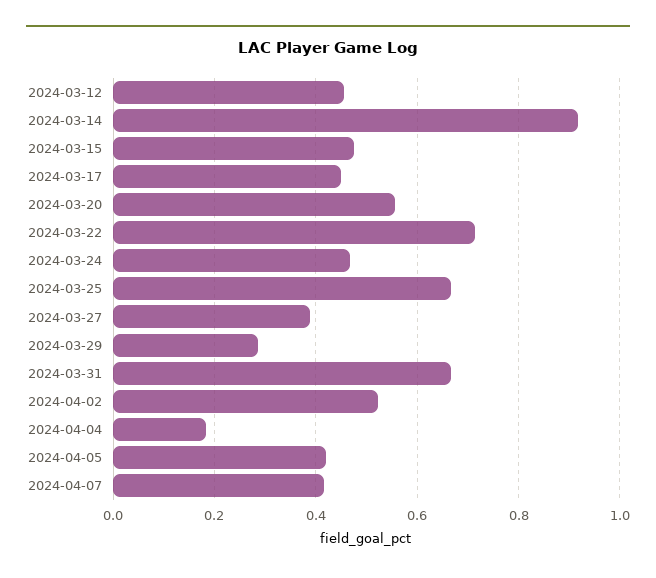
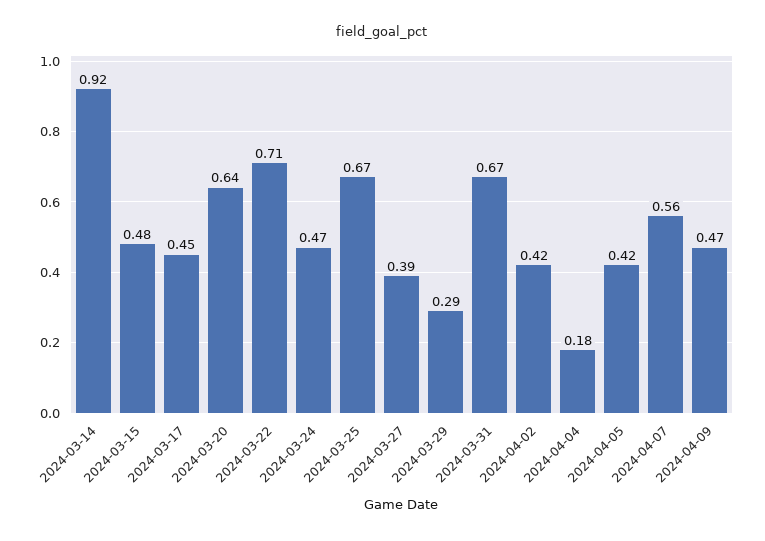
2024-03-12: 0.46 -> none
2024-03-20: 0.56 -> 0.64
2024-04-02: 0.52 -> 0.42
2024-04-07: 0.42 -> 0.56
2024-04-09: none -> 0.47

